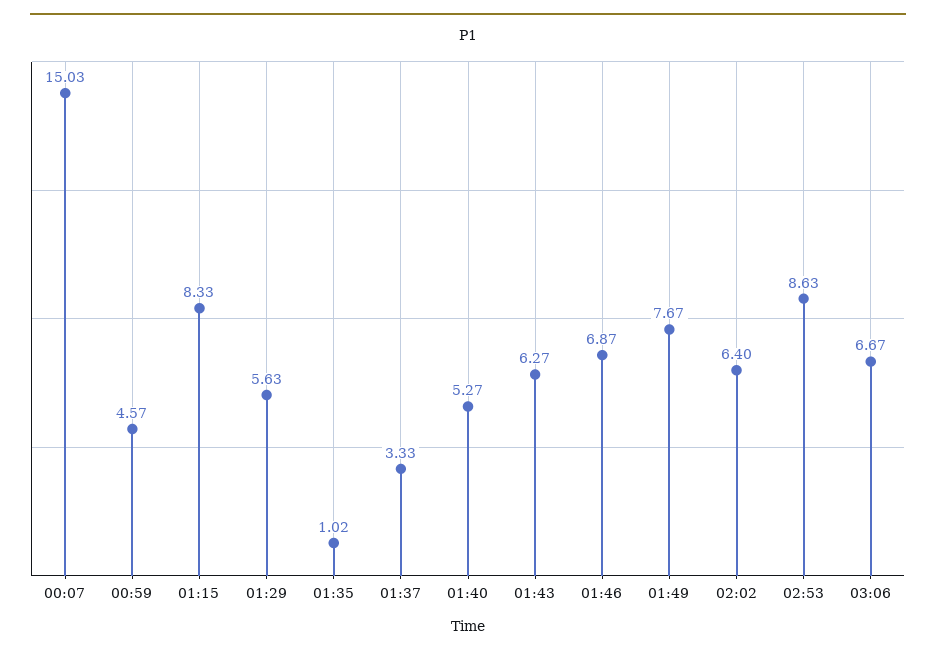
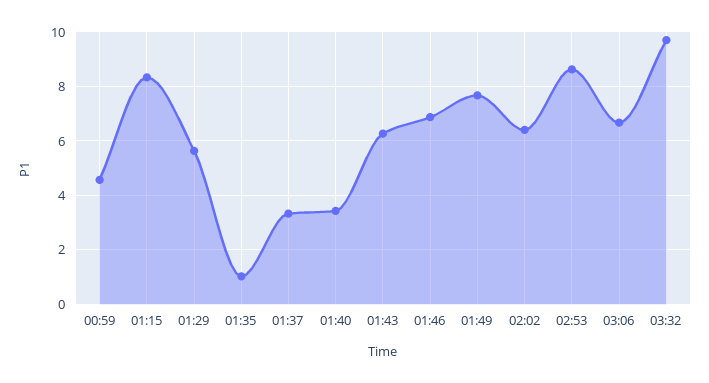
00:07: 15.03 -> none
01:40: 5.27 -> 3.5
03:32: none -> 9.75

